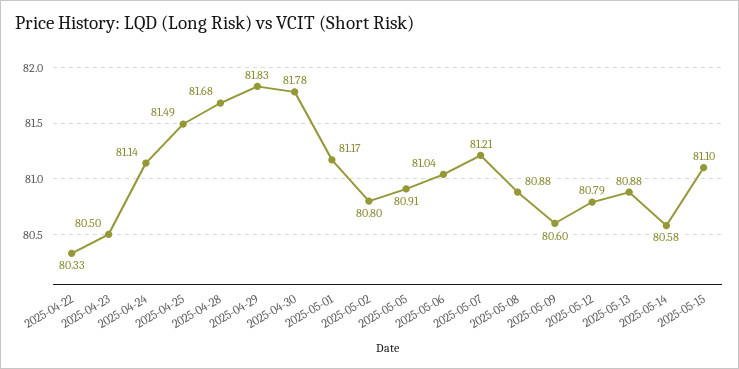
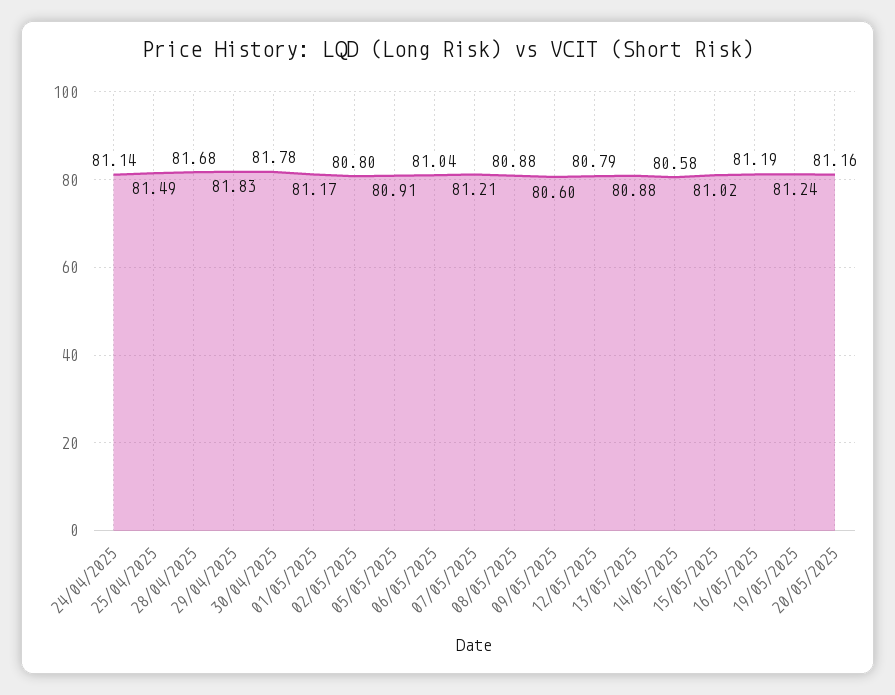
2025-04-22: 80.33 -> none
2025-04-23: 80.5 -> none
2025-05-15: 81.1 -> 81.02
16/05/2025: none -> 81.19
19/05/2025: none -> 81.24
20/05/2025: none -> 81.16

